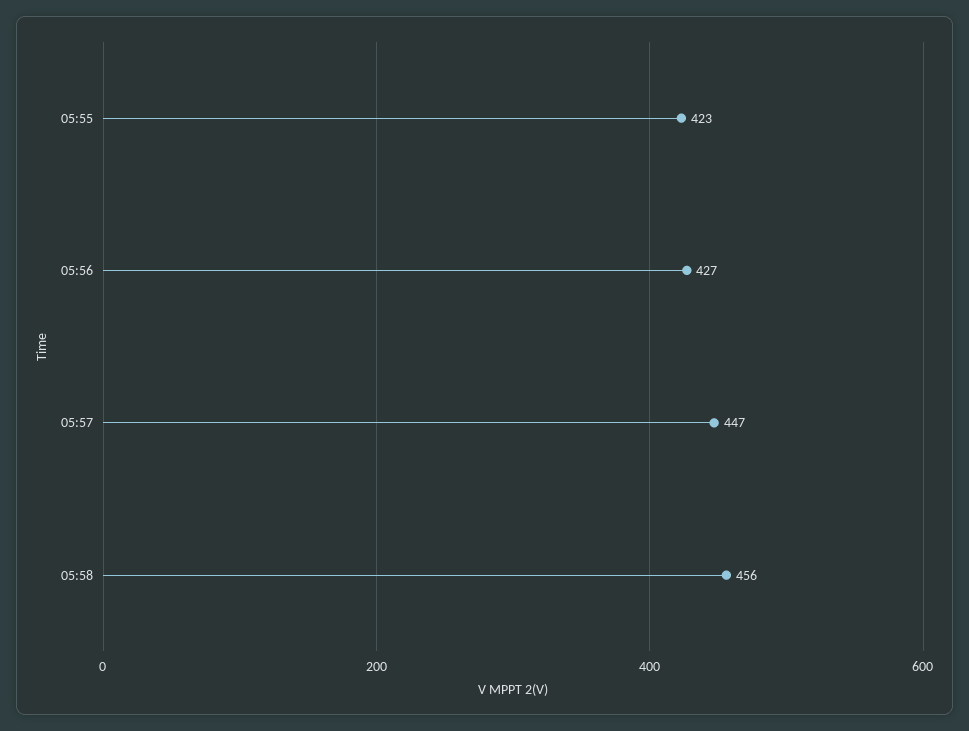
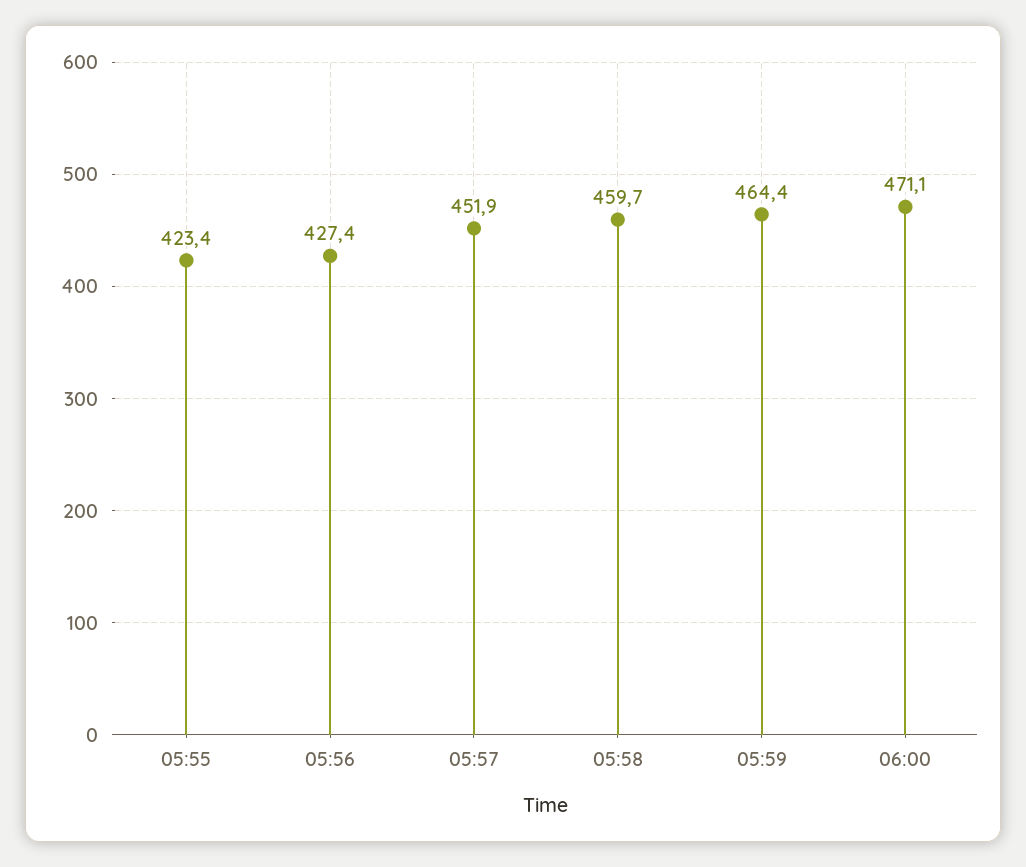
05:57: 447 -> 451.9
05:58: 456 -> 459.7
05:59: none -> 464.4
06:00: none -> 471.1

